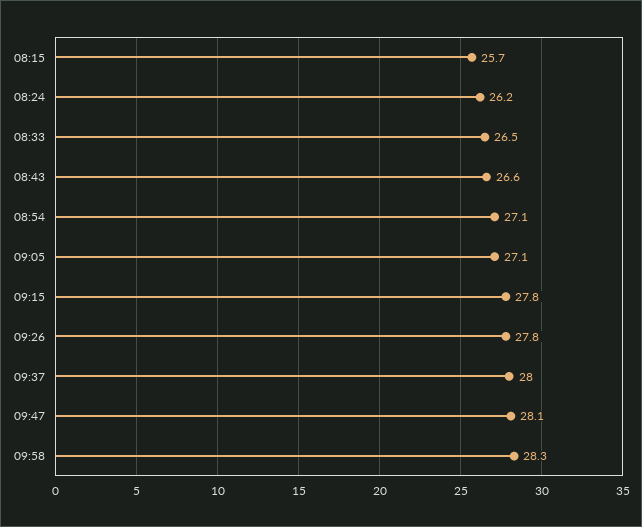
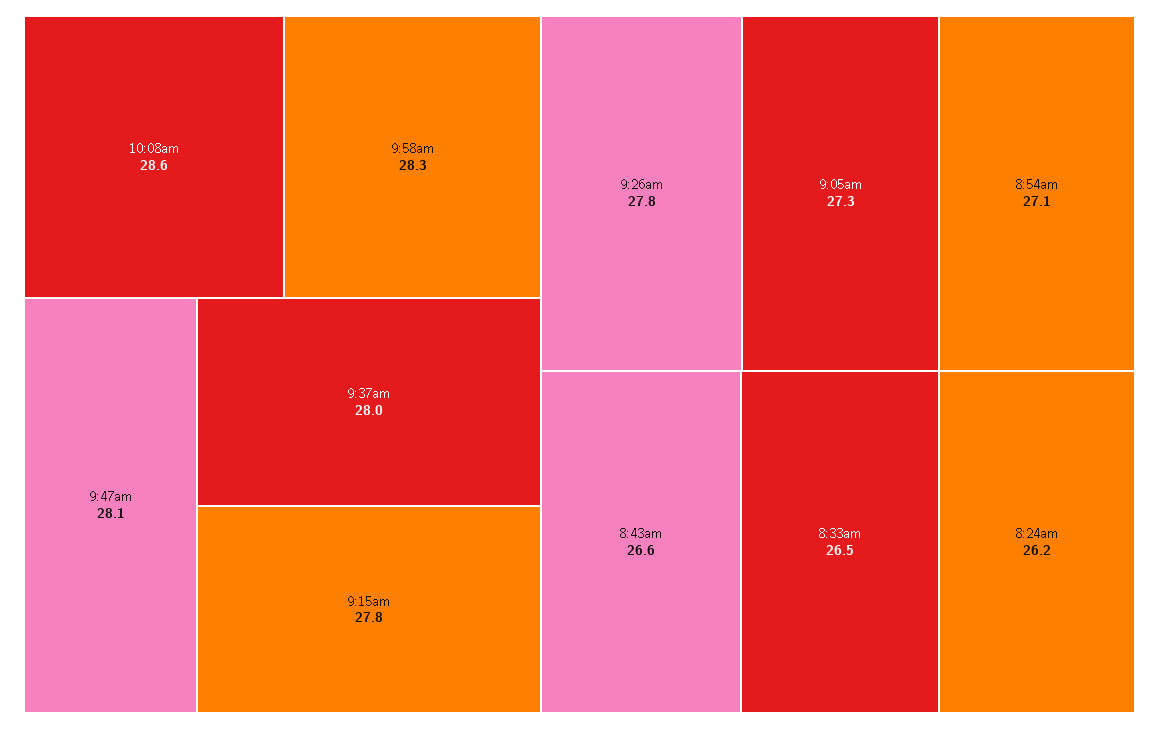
08:15: 25.7 -> none
09:05: 27.1 -> 27.3
10:08am: none -> 28.6

